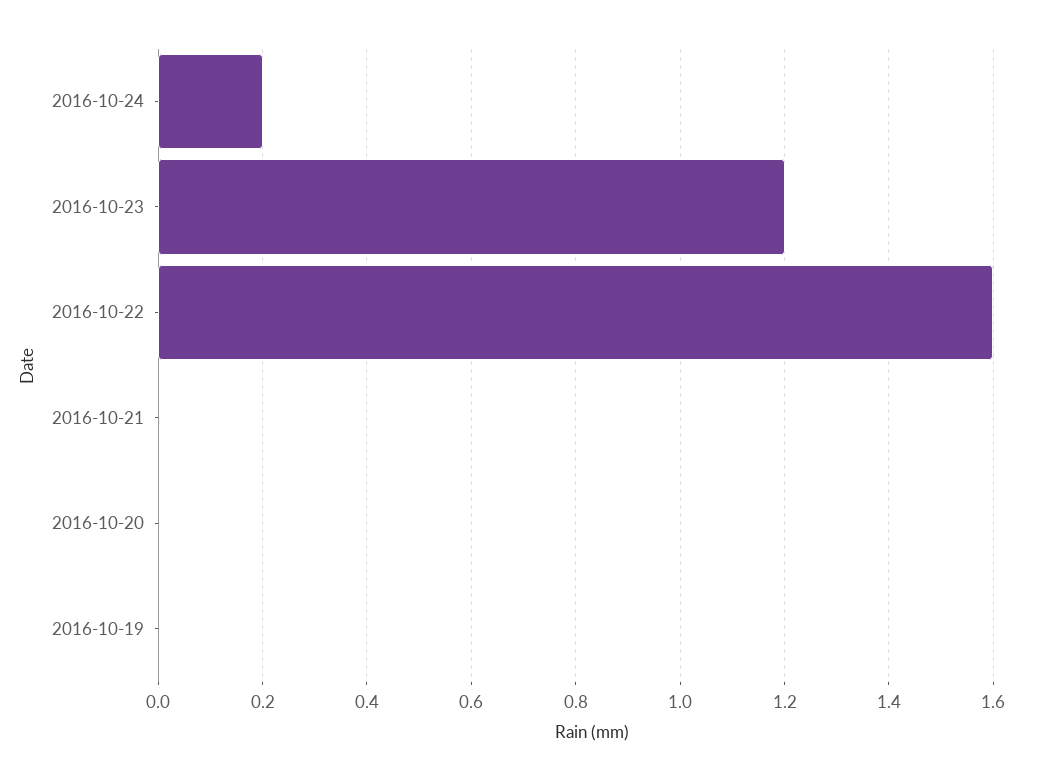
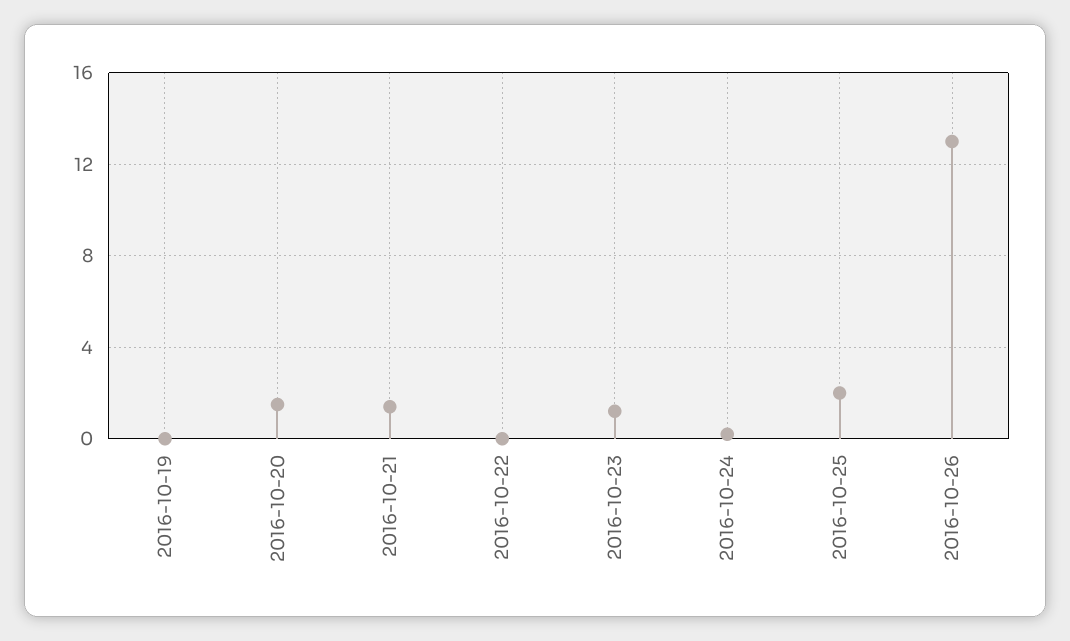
2016-10-22: 1.6 -> 0
2016-10-21: 0 -> 1.5
2016-10-20: 0 -> 1.5
2016-10-25: none -> 2
2016-10-26: none -> 13

